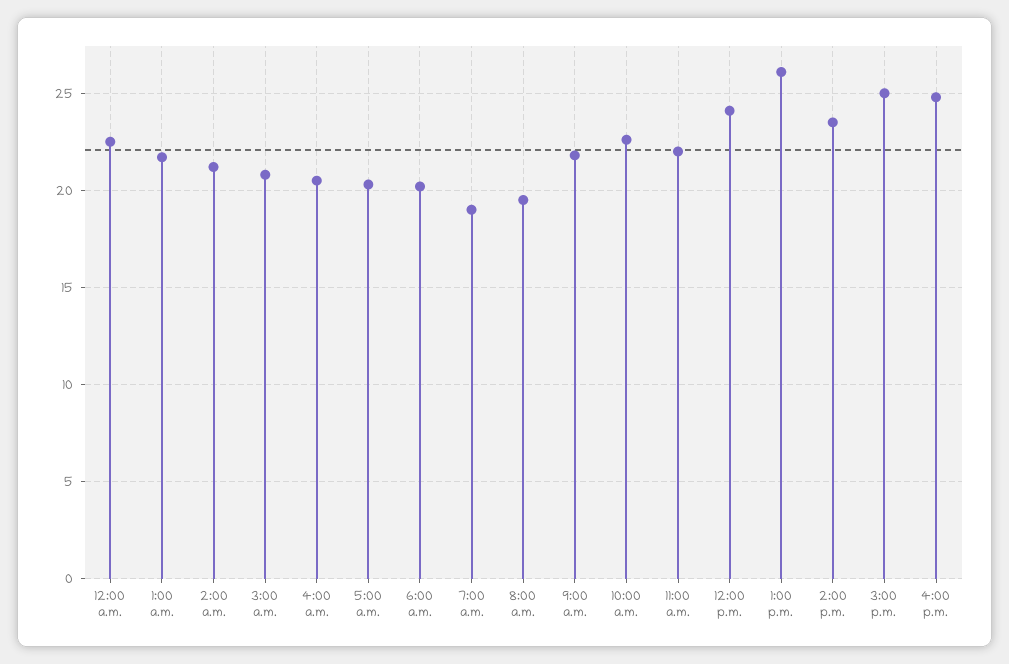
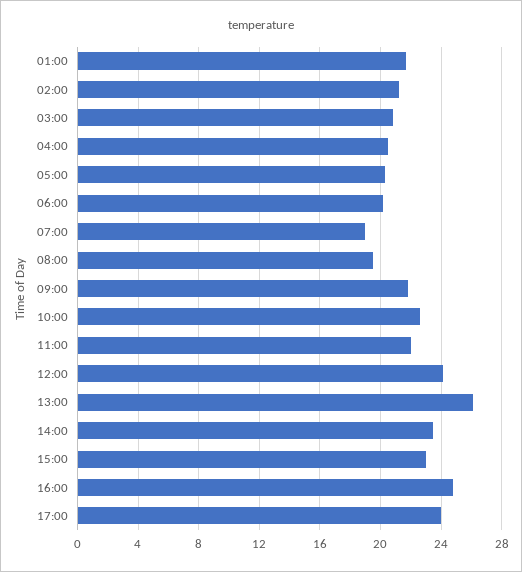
12:00 a.m.: 22.5 -> none
3:00 p.m.: 25 -> 23
17:00: none -> 24

